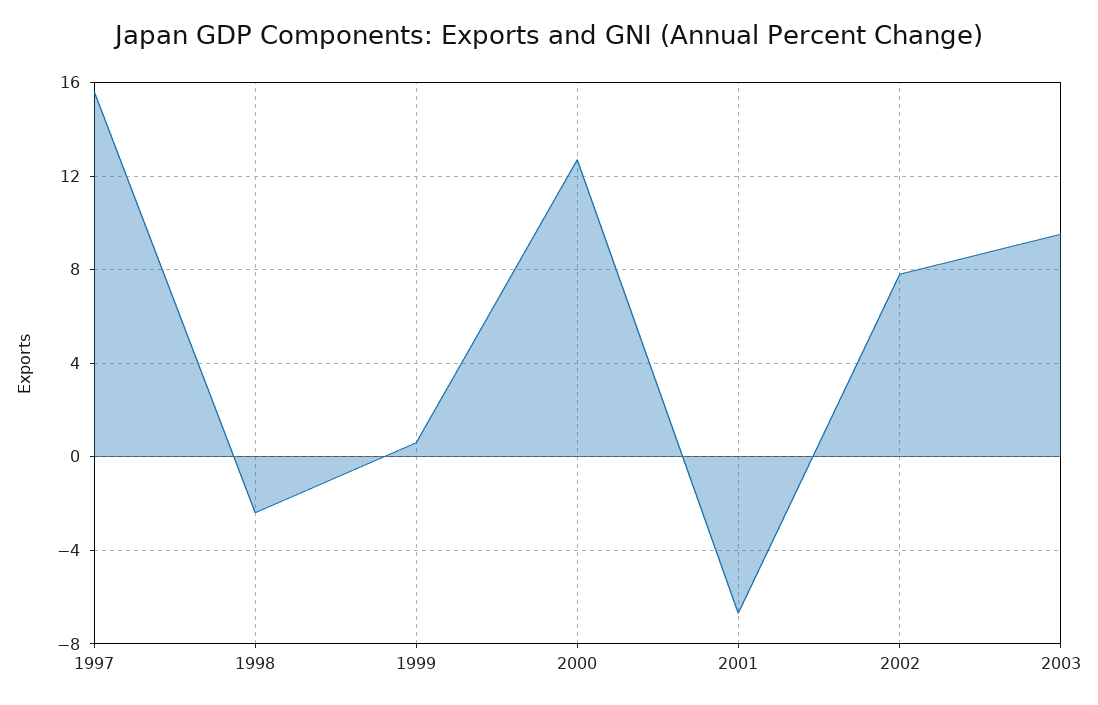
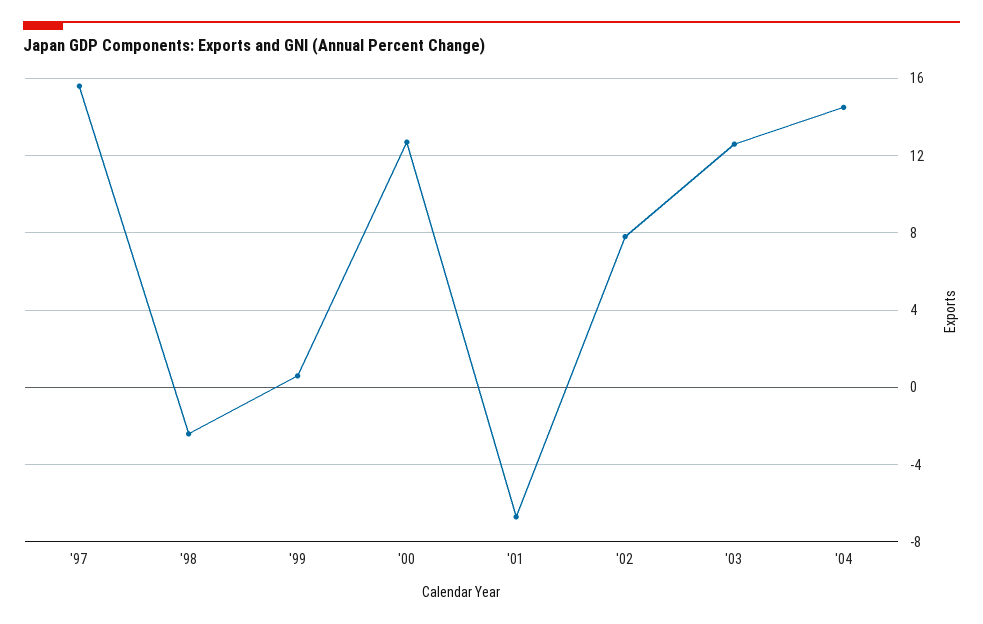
2003: 9.5 -> 12.5
'04: none -> 14.5

